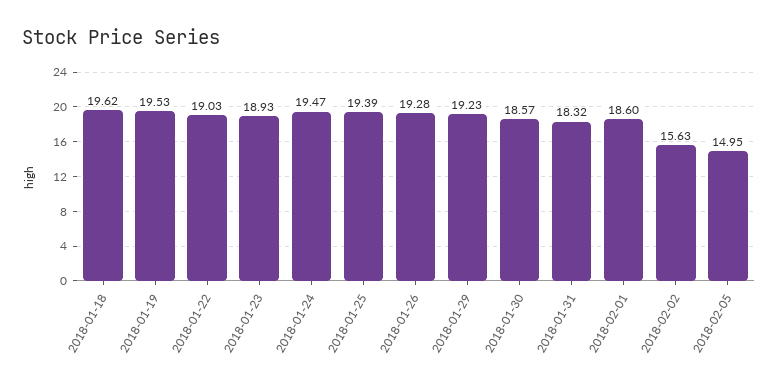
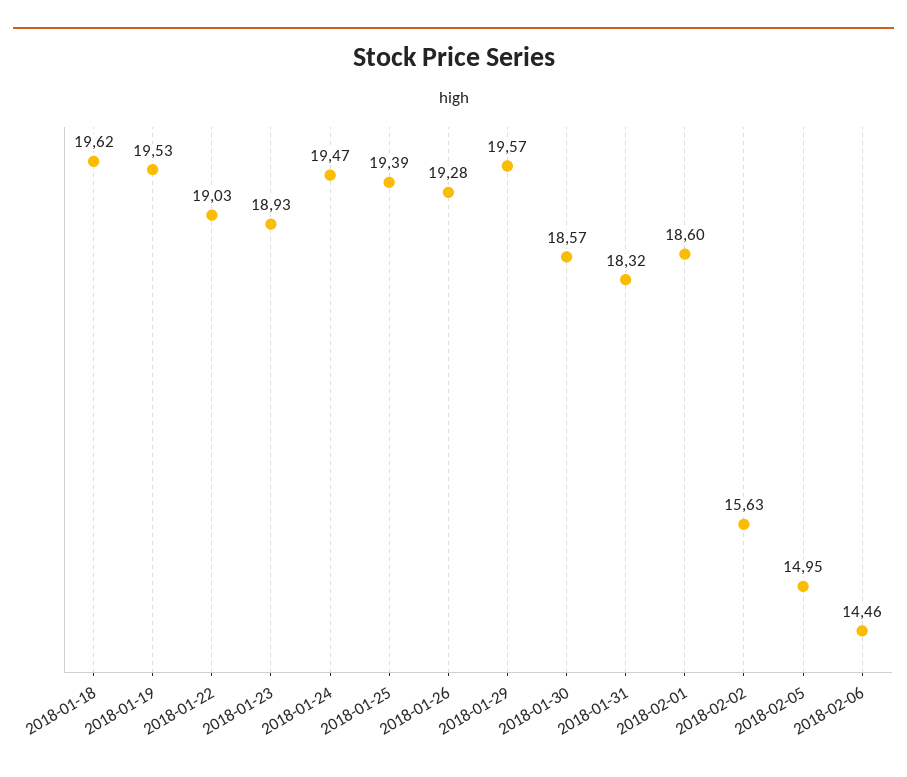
2018-01-29: 19.23 -> 19.57
2018-02-06: none -> 14.46

